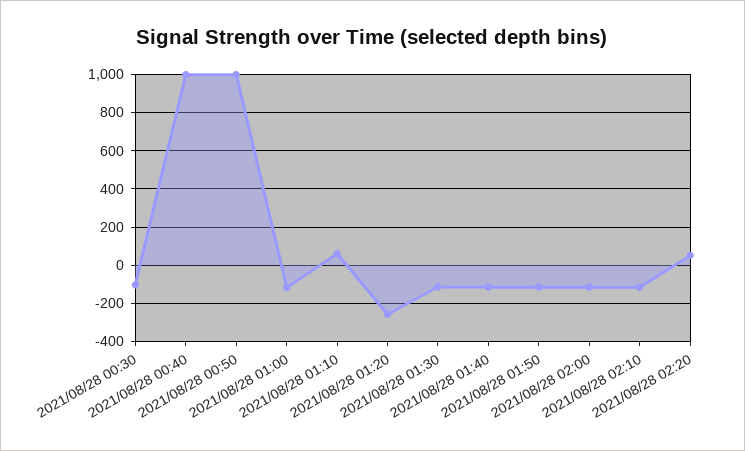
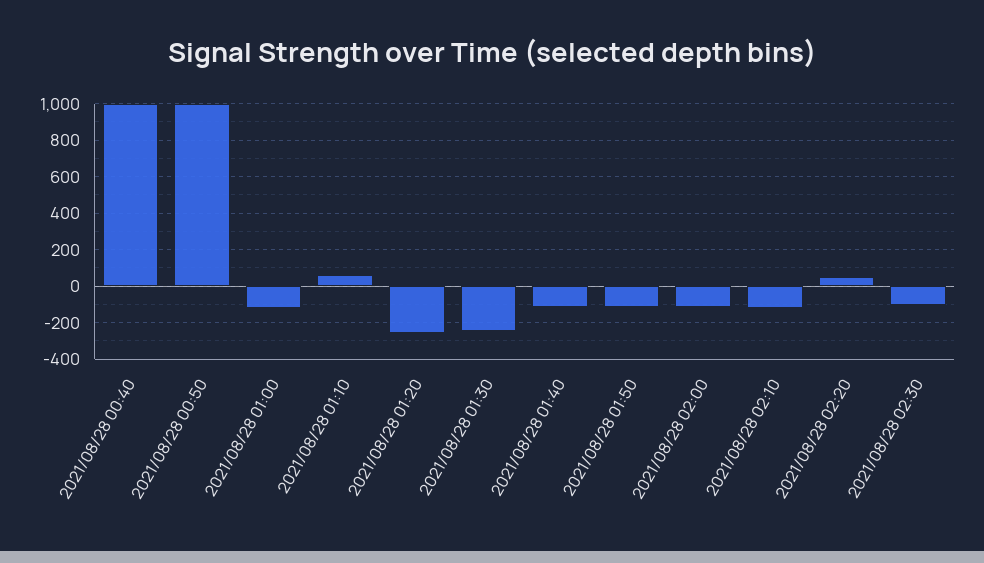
2021/08/28 00:30: -100 -> none
2021/08/28 01:30: -100 -> -250
2021/08/28 02:30: none -> -100

